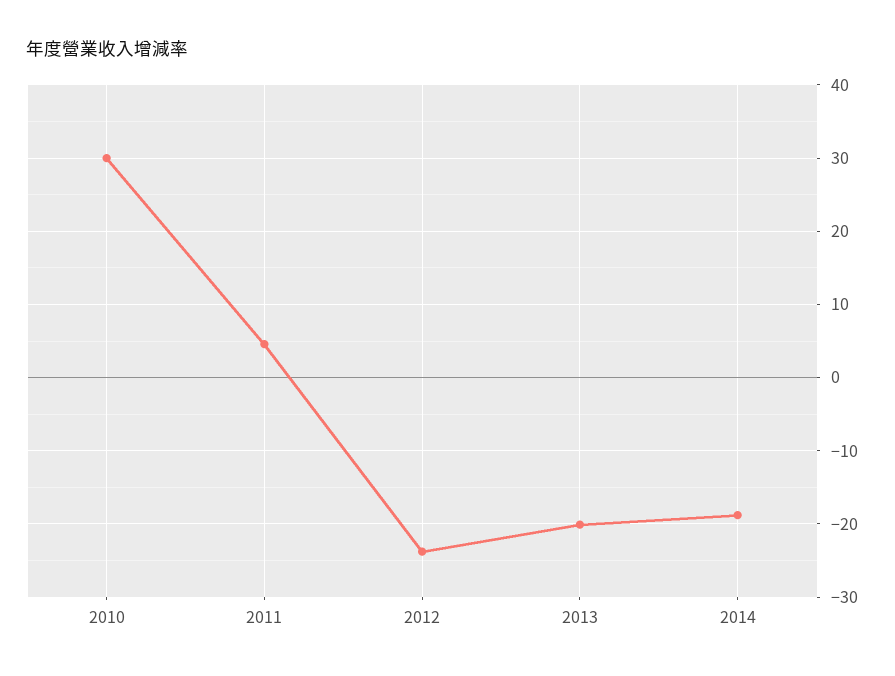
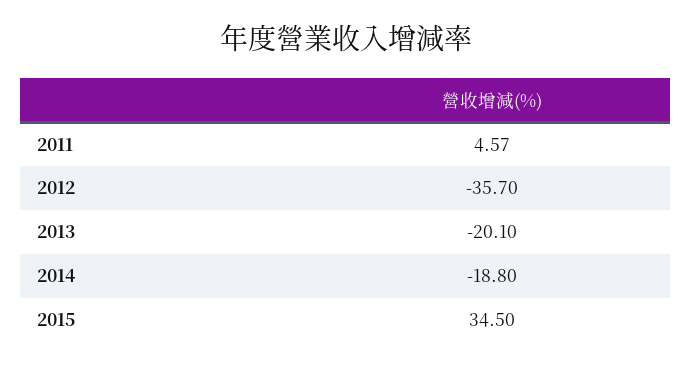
2010: 30 -> none
2012: -24 -> -35.7
2015: none -> 34.5

